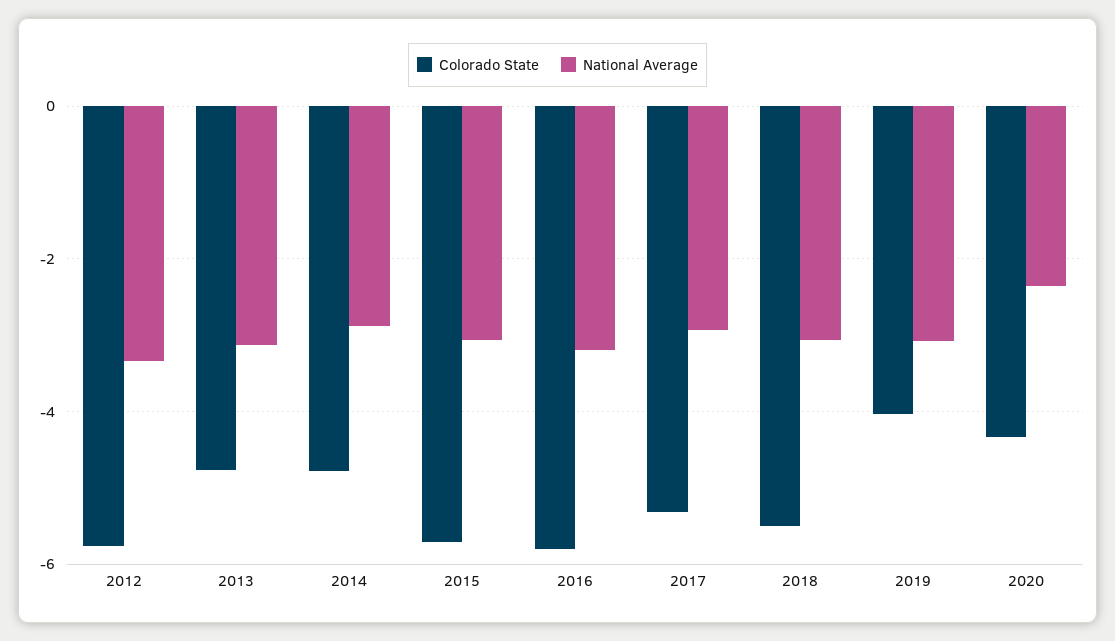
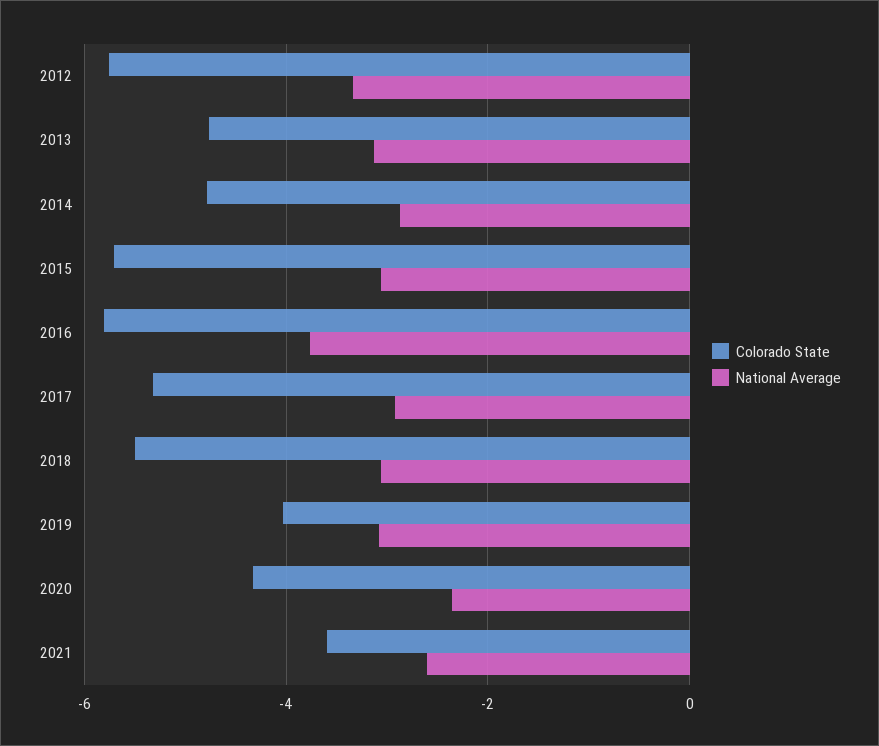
National Average, 2016: -3.2 -> -3.8
Colorado State, 2021: none -> -3.6
National Average, 2021: none -> -2.6

